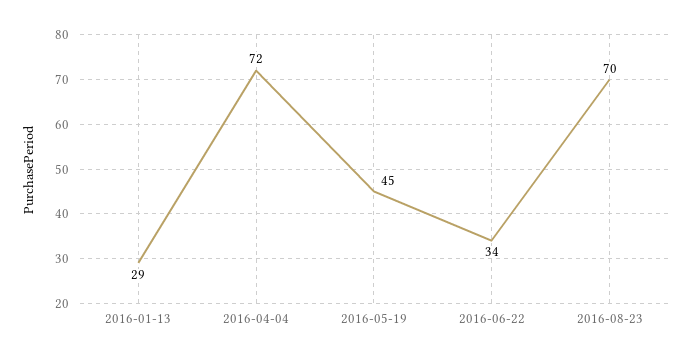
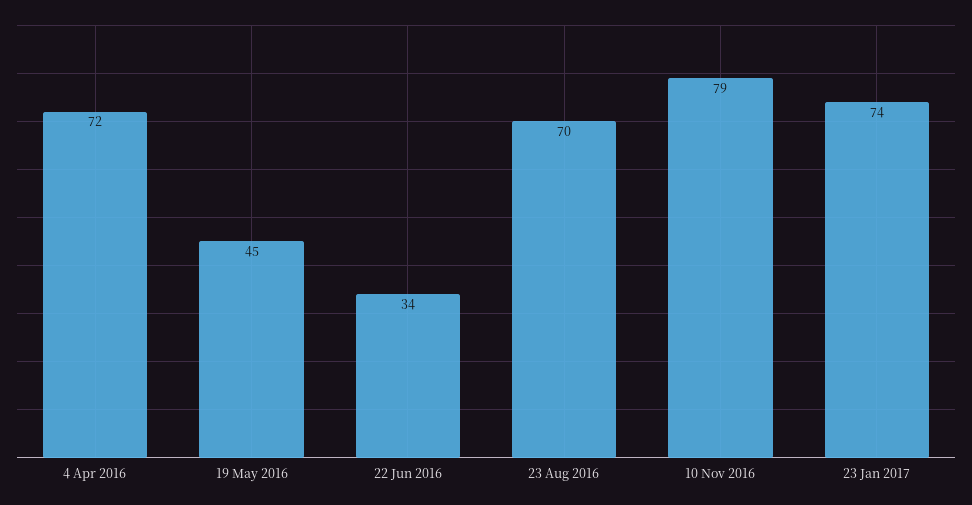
2016-01-13: 29 -> none
10 Nov 2016: none -> 79
23 Jan 2017: none -> 74

